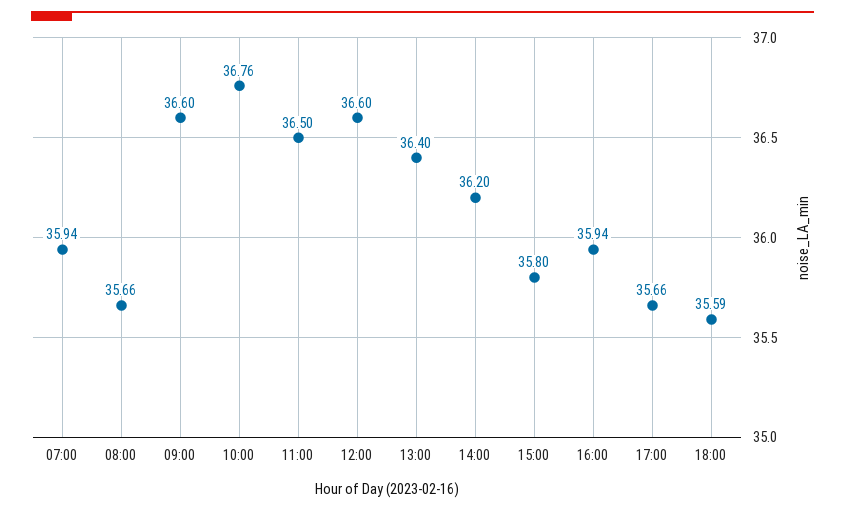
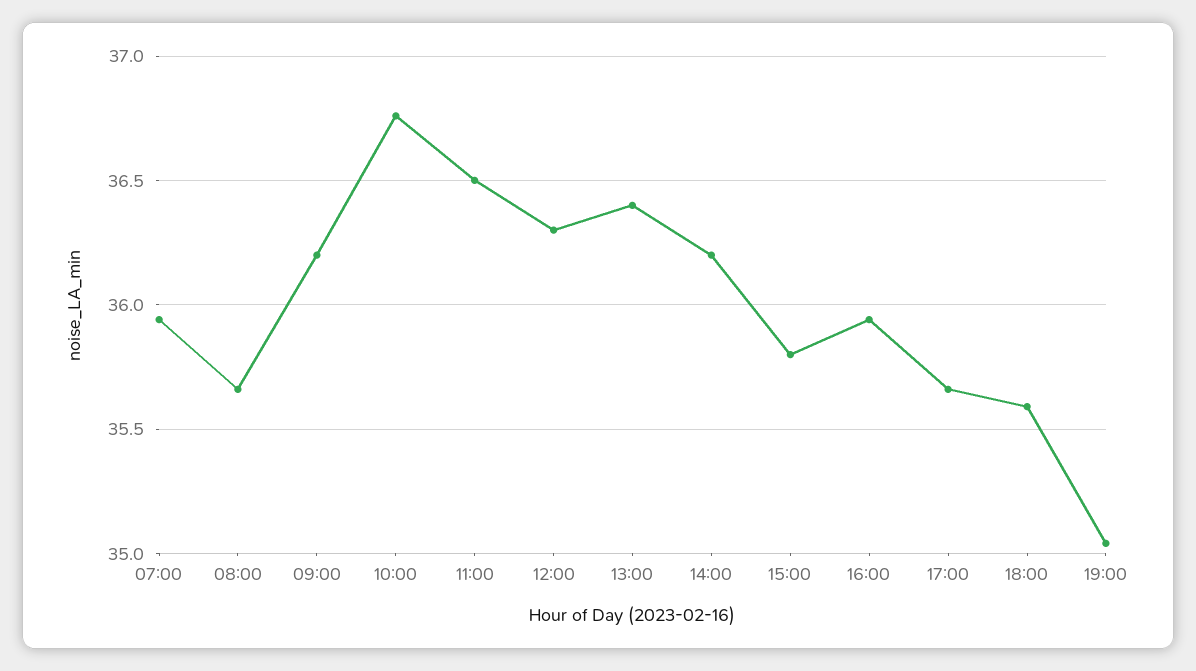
09:00: 36.6 -> 36.2
12:00: 36.6 -> 36.3
19:00: none -> 35.05

